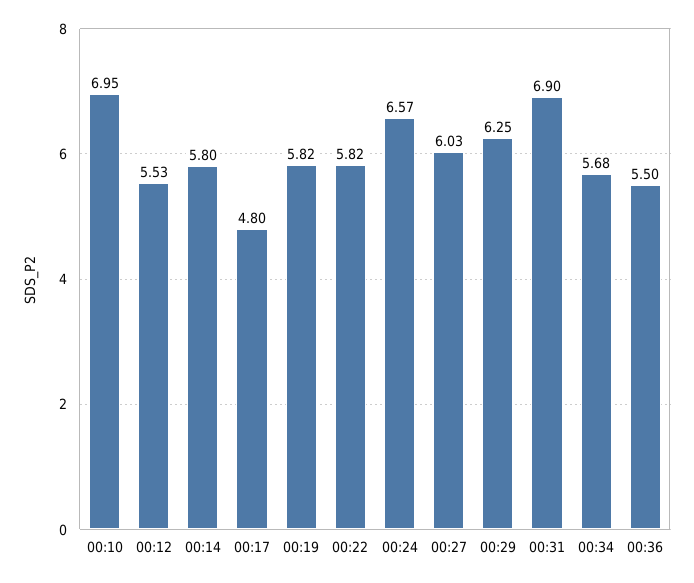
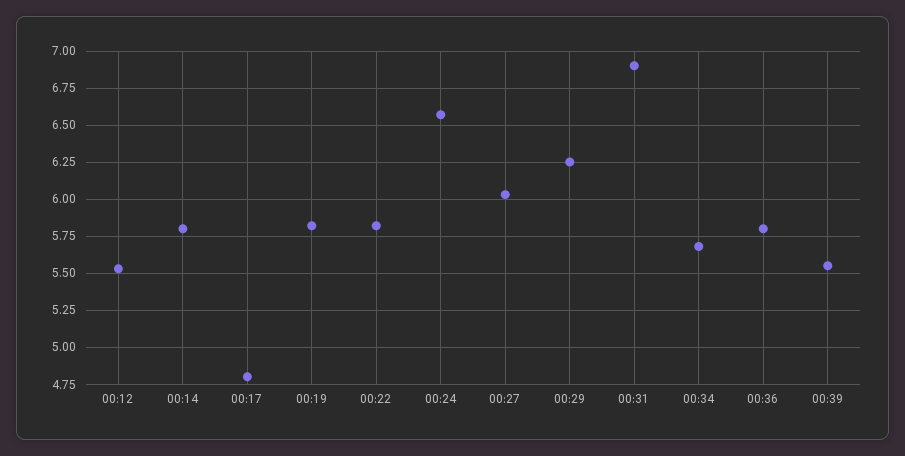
00:10: 6.95 -> none
00:36: 5.5 -> 5.8
00:39: none -> 5.55

